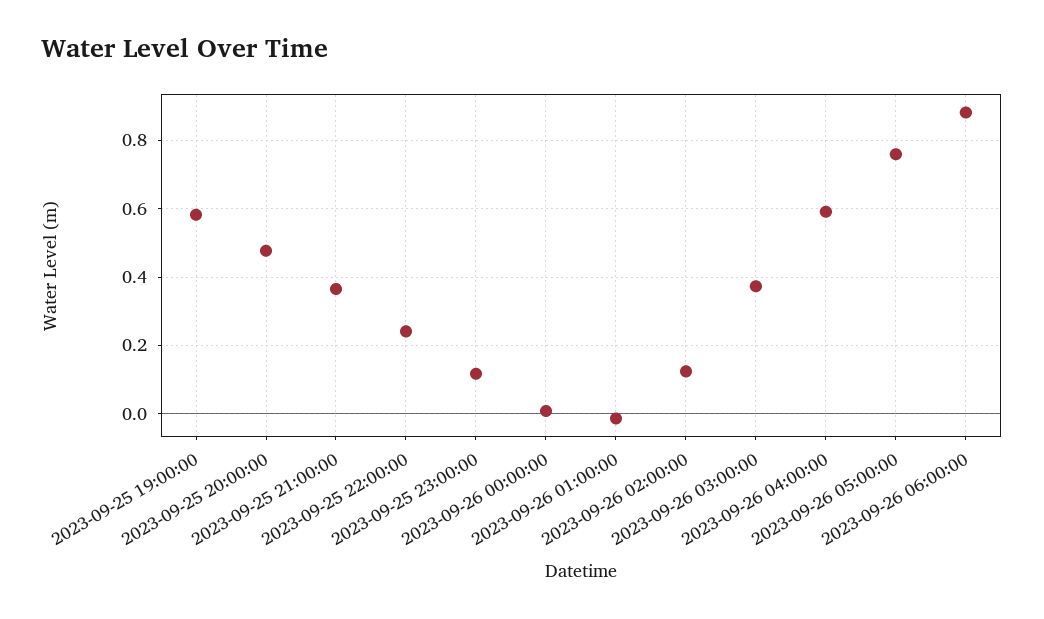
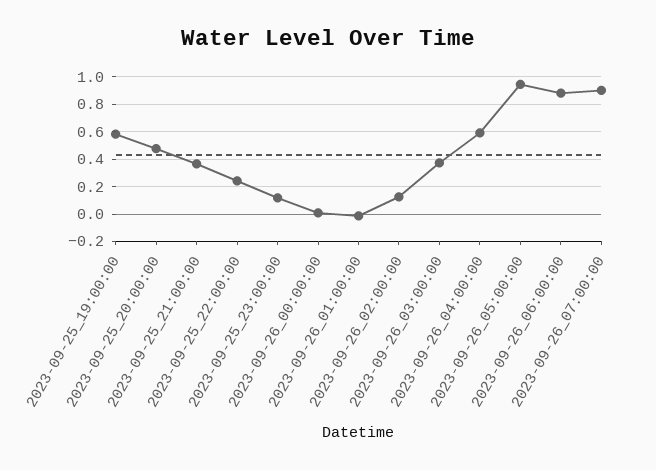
2023-09-26 05:00:00: 0.76 -> 0.95
2023-09-26_07:00:00: none -> 0.9

